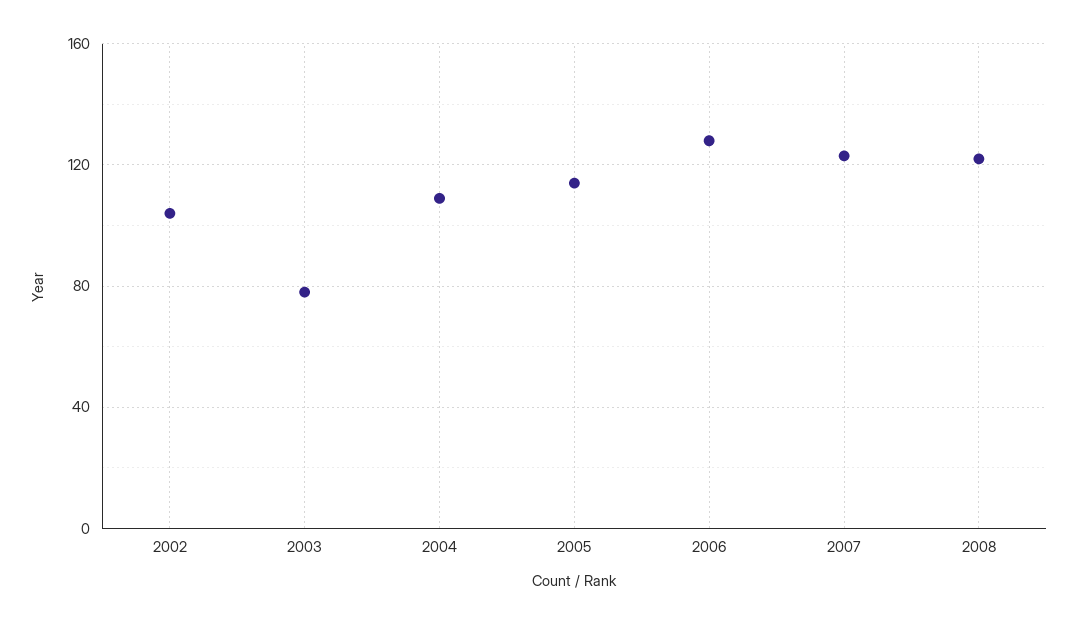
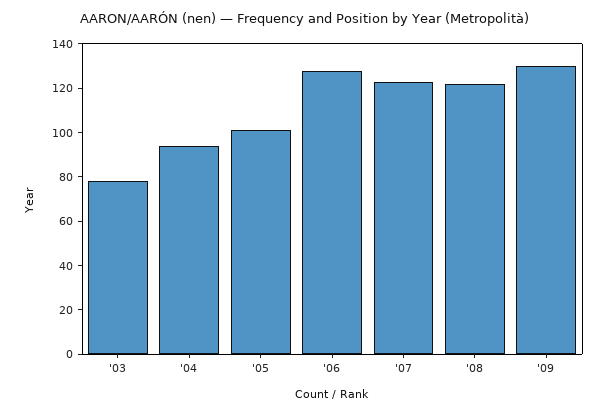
2002: 105 -> none
2004: 110 -> 95
2005: 115 -> 100
'09: none -> 130

